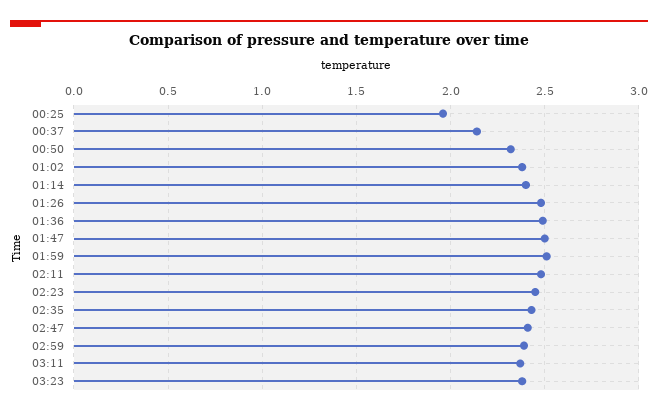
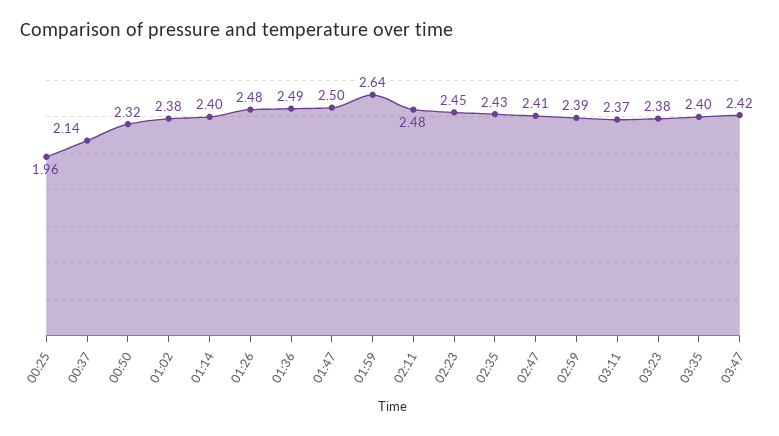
01:59: 2.5 -> 2.64
03:35: none -> 2.4
03:47: none -> 2.42

